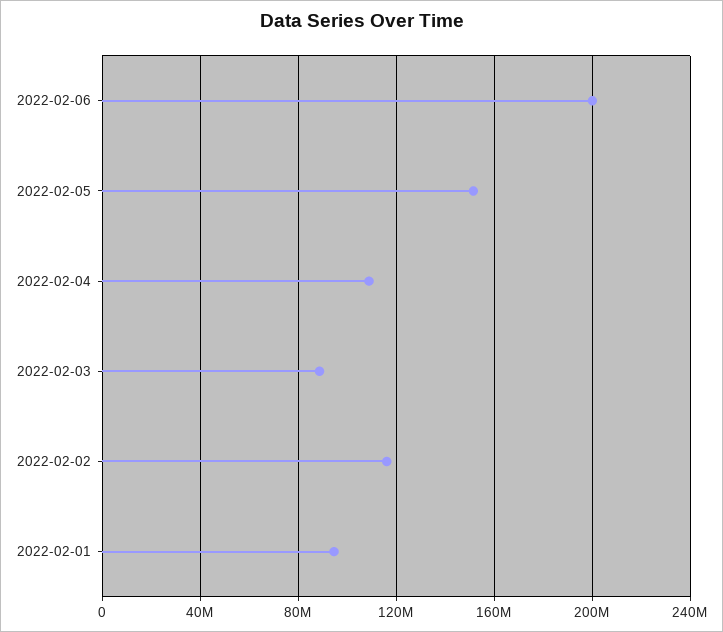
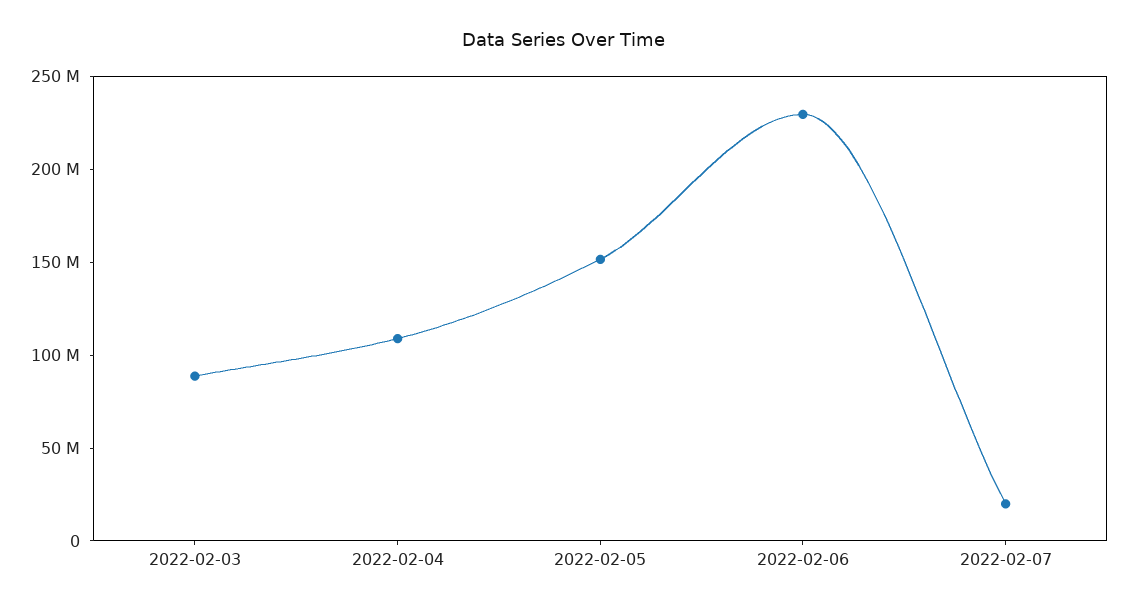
2022-02-06: 200000000 -> 230000000
2022-02-02: 115000000 -> none
2022-02-01: 95000000 -> none
2022-02-07: none -> 20000000

